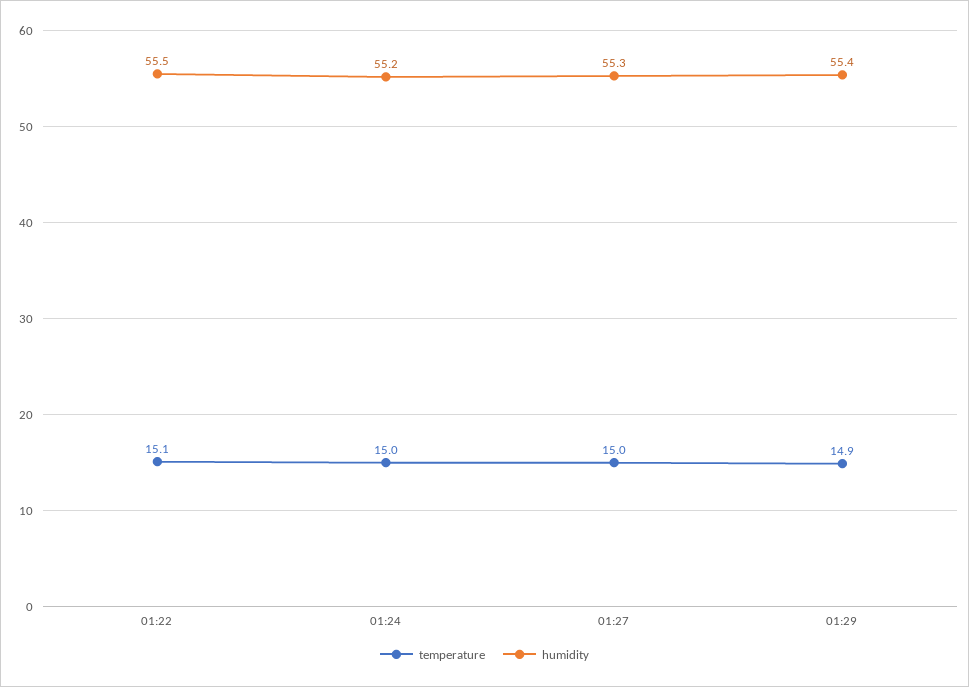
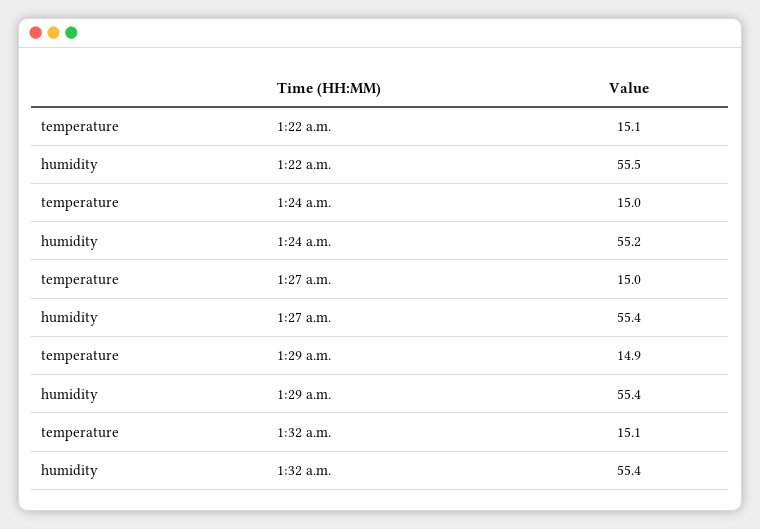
humidity, 01:27: 55.3 -> 55.4
temperature, 1:32 a.m.: none -> 15.1
humidity, 1:32 a.m.: none -> 55.4

